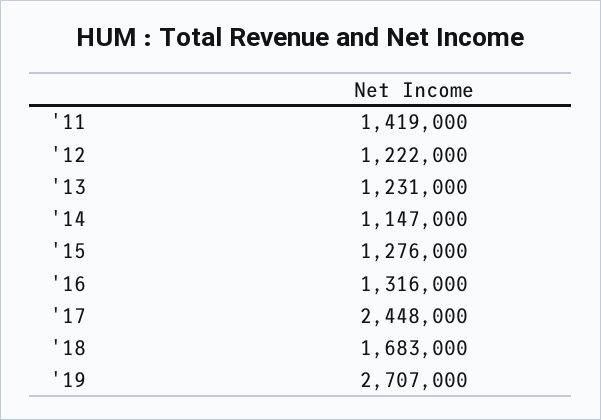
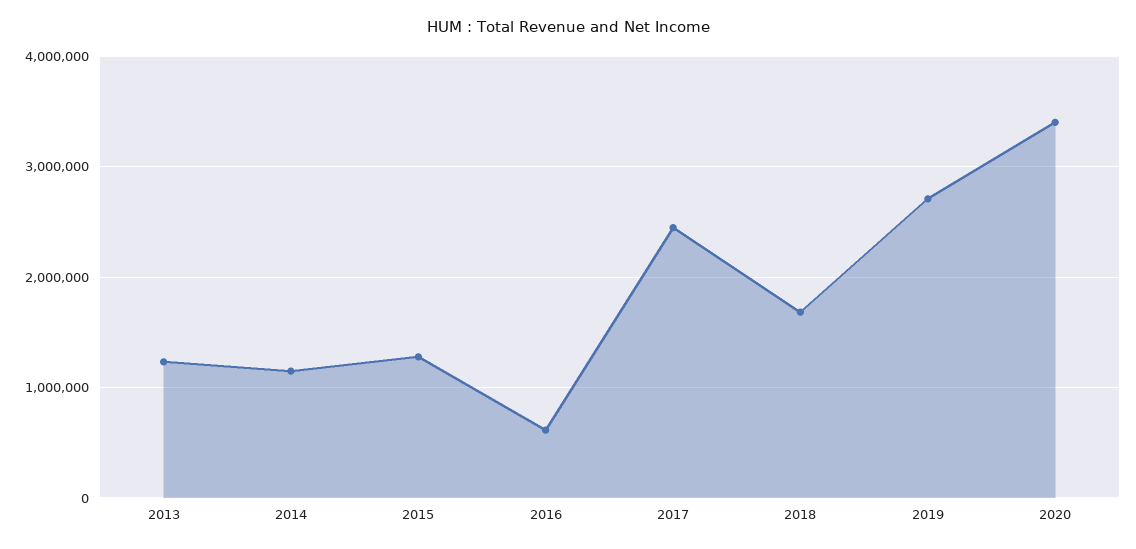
'11: 1419000 -> none
'12: 1222000 -> none
'16: 1316000 -> 600000
2020: none -> 3400000

